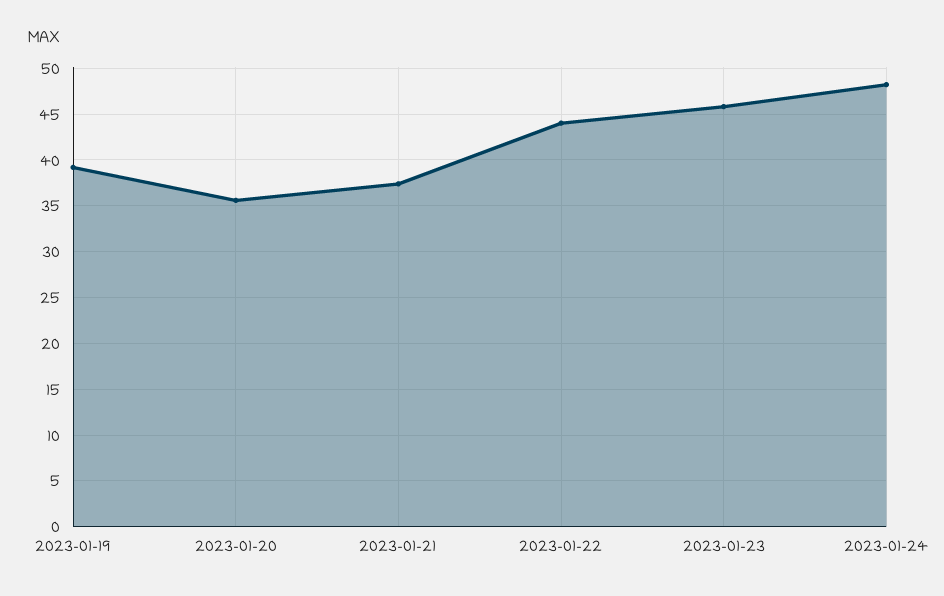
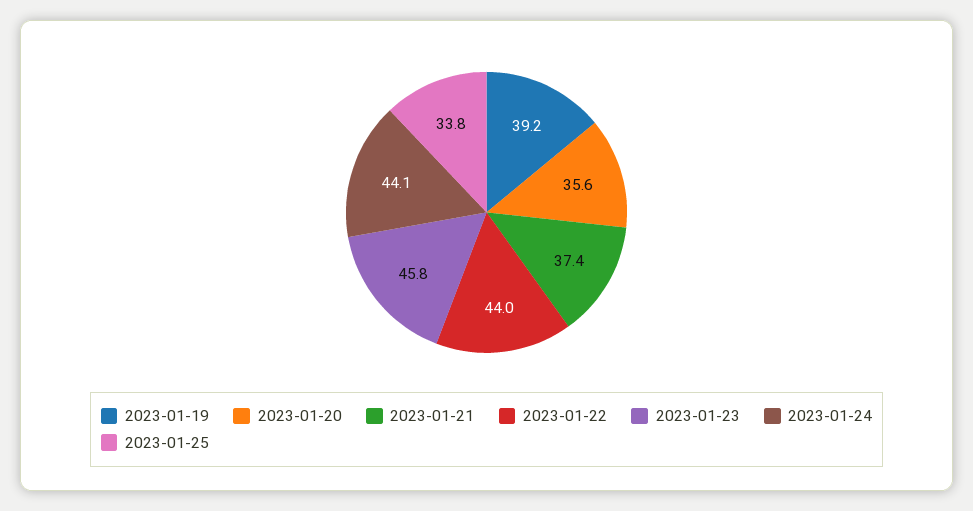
2023-01-24: 48 -> 44.1
2023-01-25: none -> 33.8

